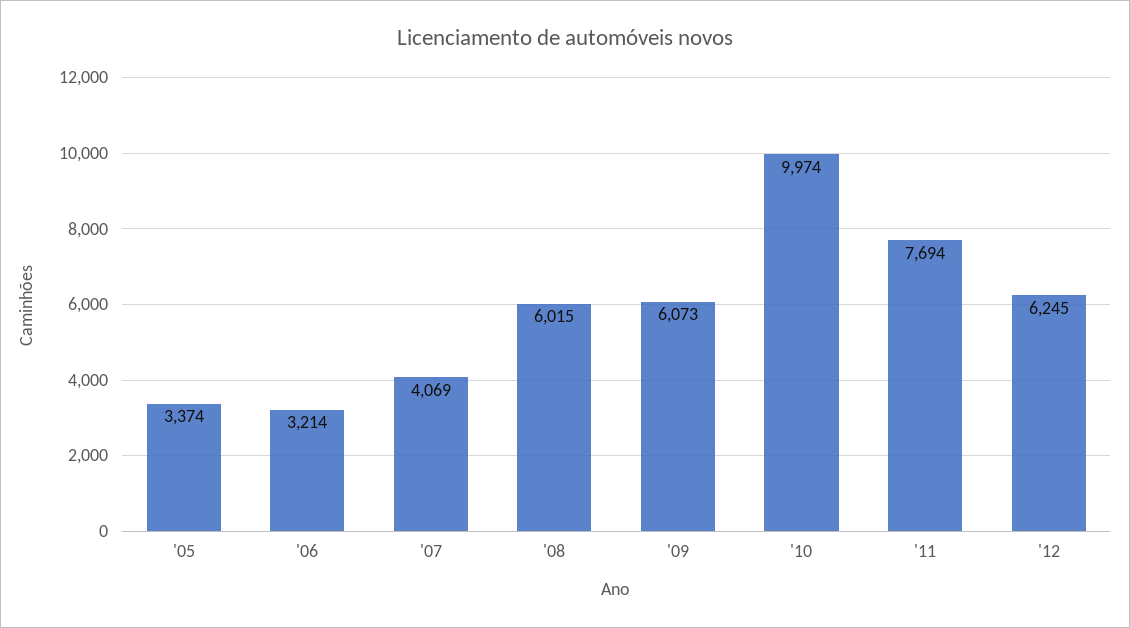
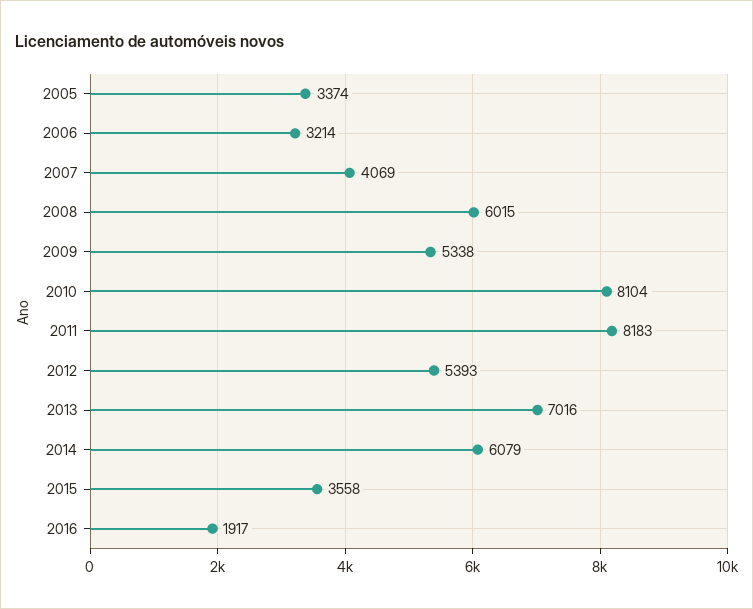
'09: 6073 -> 5338
'10: 9974 -> 8104
'11: 7694 -> 8183
'12: 6245 -> 5393
2013: none -> 7016
2014: none -> 6079
2015: none -> 3558
2016: none -> 1917

